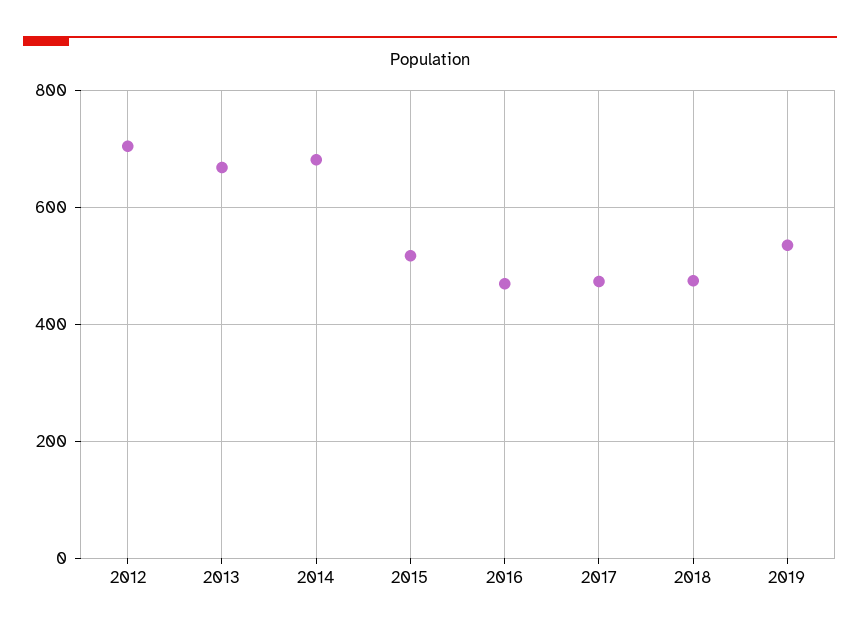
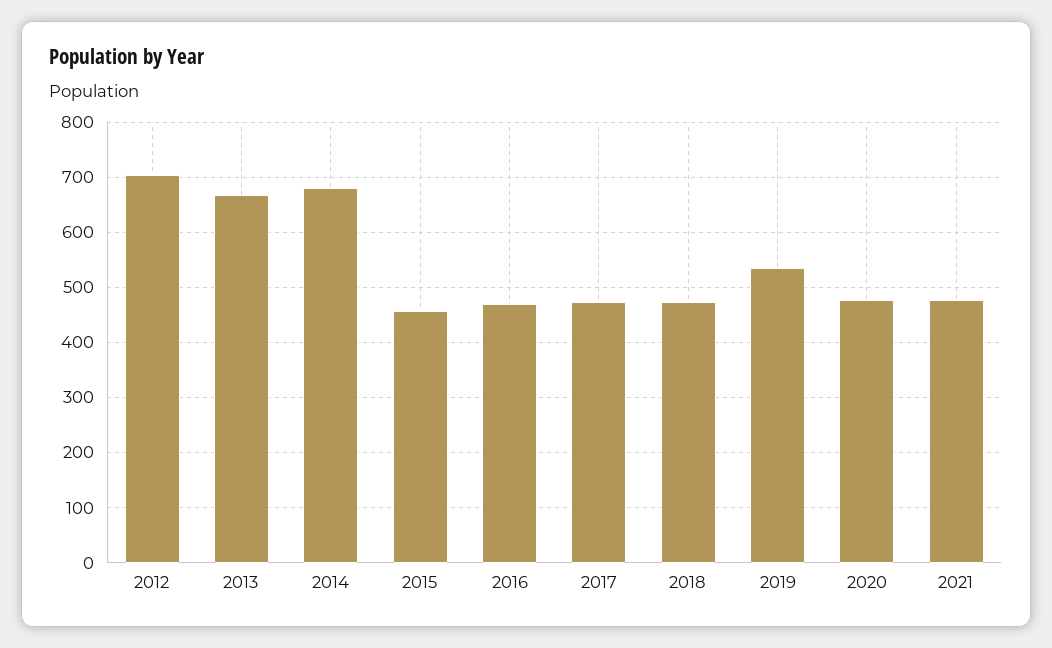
2015: 520 -> 460
2020: none -> 480
2021: none -> 480

